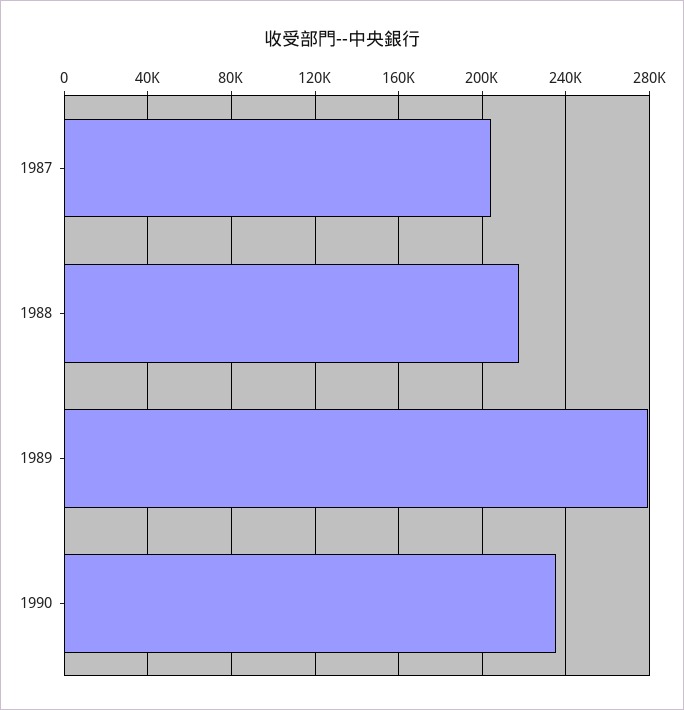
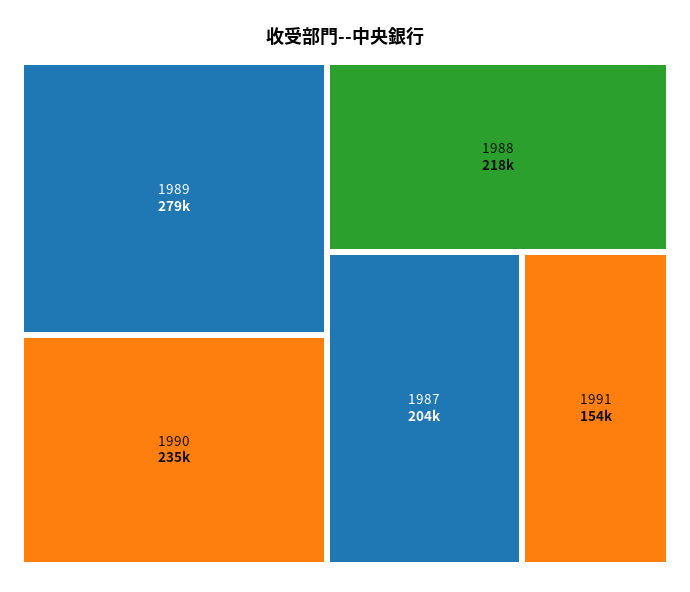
1991: none -> 154000

